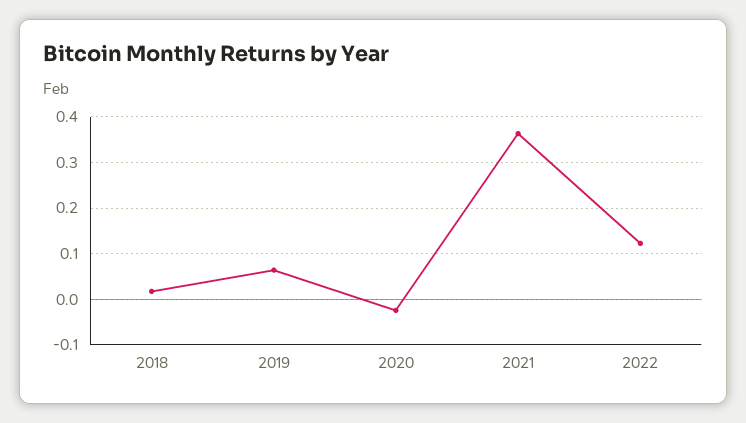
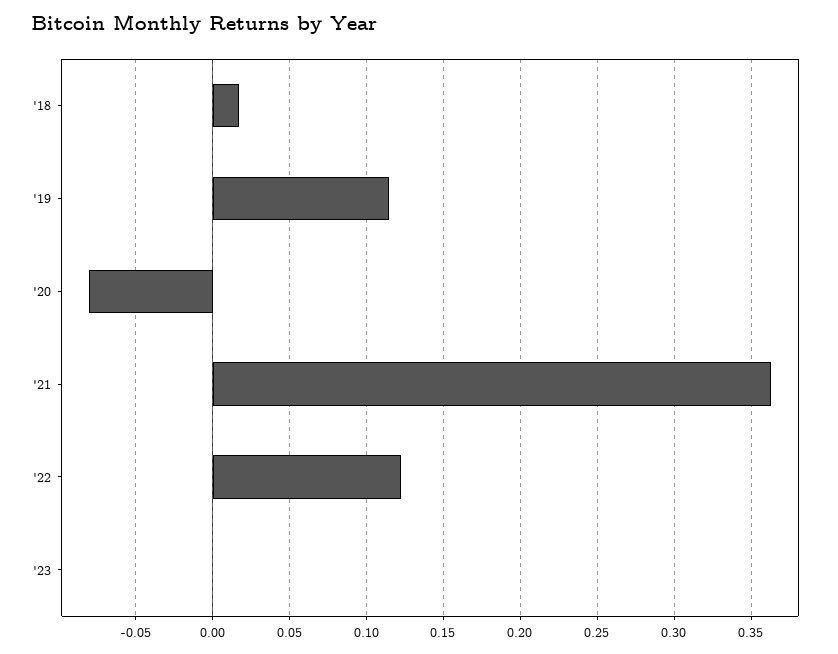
2019: 0.06 -> 0.115
2020: -0.02 -> -0.08
'23: none -> 0

